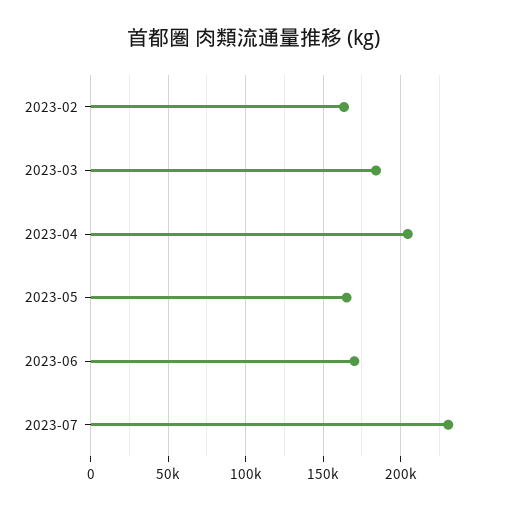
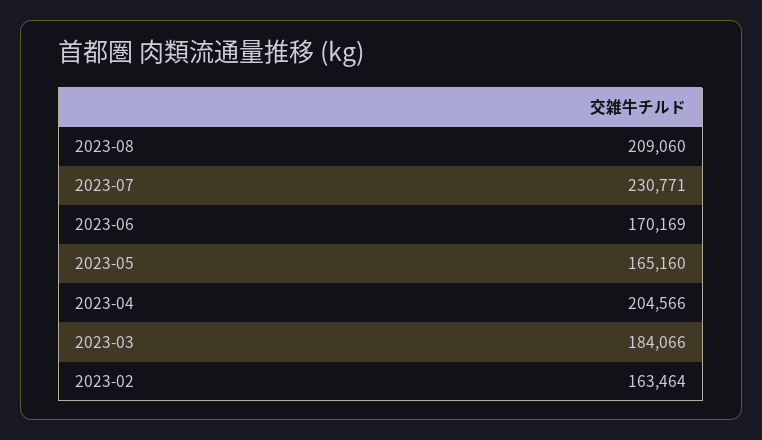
2023-08: none -> 209060

